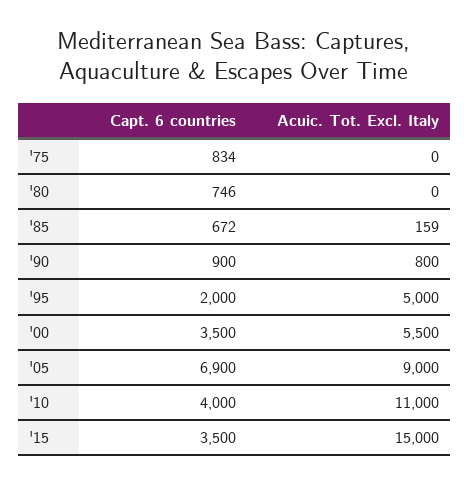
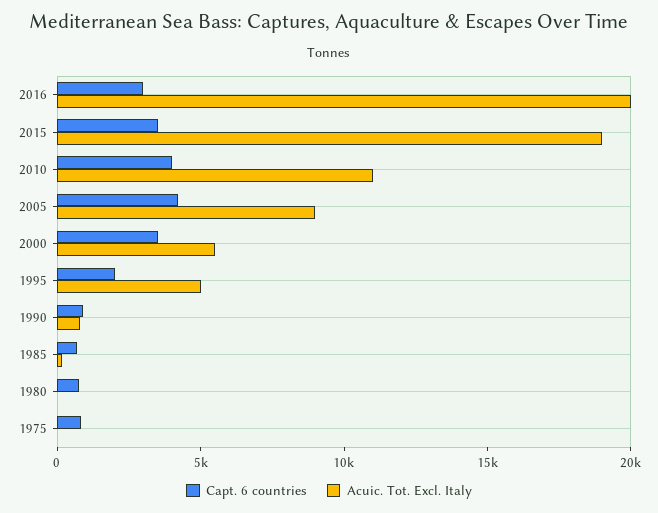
Capt. 6 countries, '05: 6900 -> 4000
Acuic. Tot. Excl. Italy, '15: 15000 -> 19000
Capt. 6 countries, 2016: none -> 3000
Acuic. Tot. Excl. Italy, 2016: none -> 20000

